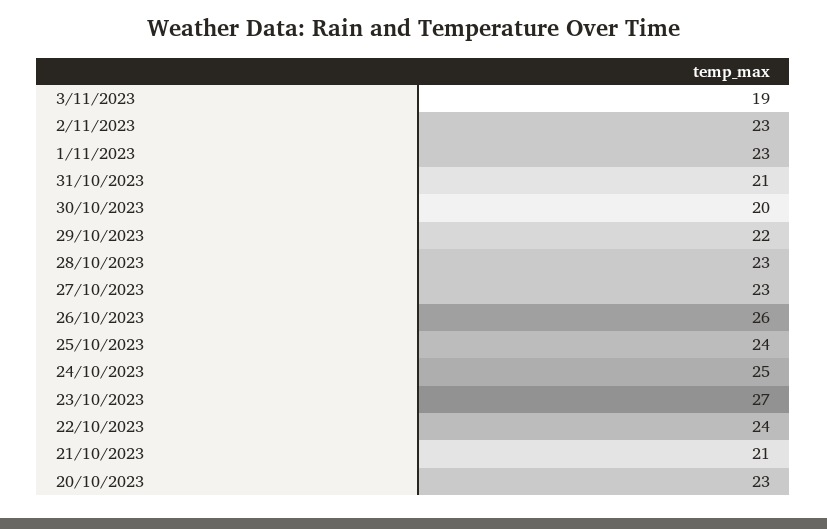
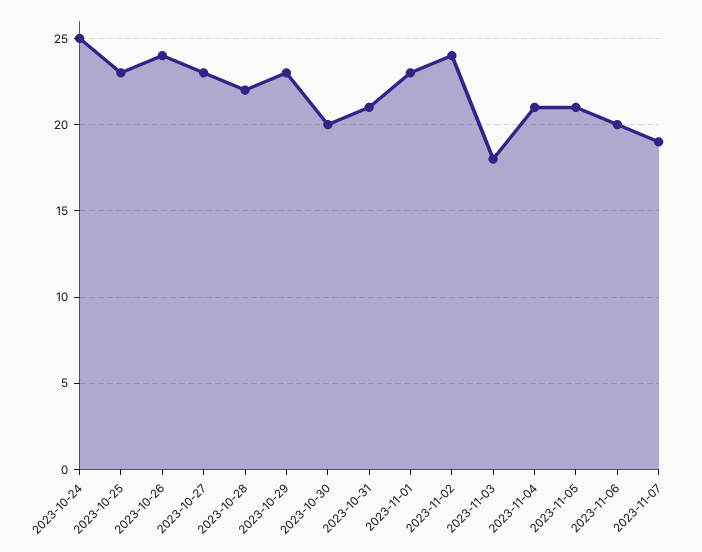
3/11/2023: 19 -> 18
2/11/2023: 23 -> 24
29/10/2023: 22 -> 23
28/10/2023: 23 -> 22
26/10/2023: 26 -> 24
25/10/2023: 24 -> 23
23/10/2023: 27 -> none
22/10/2023: 24 -> none
21/10/2023: 21 -> none
20/10/2023: 23 -> none
2023-11-04: none -> 21
2023-11-05: none -> 21
2023-11-06: none -> 20
2023-11-07: none -> 19

